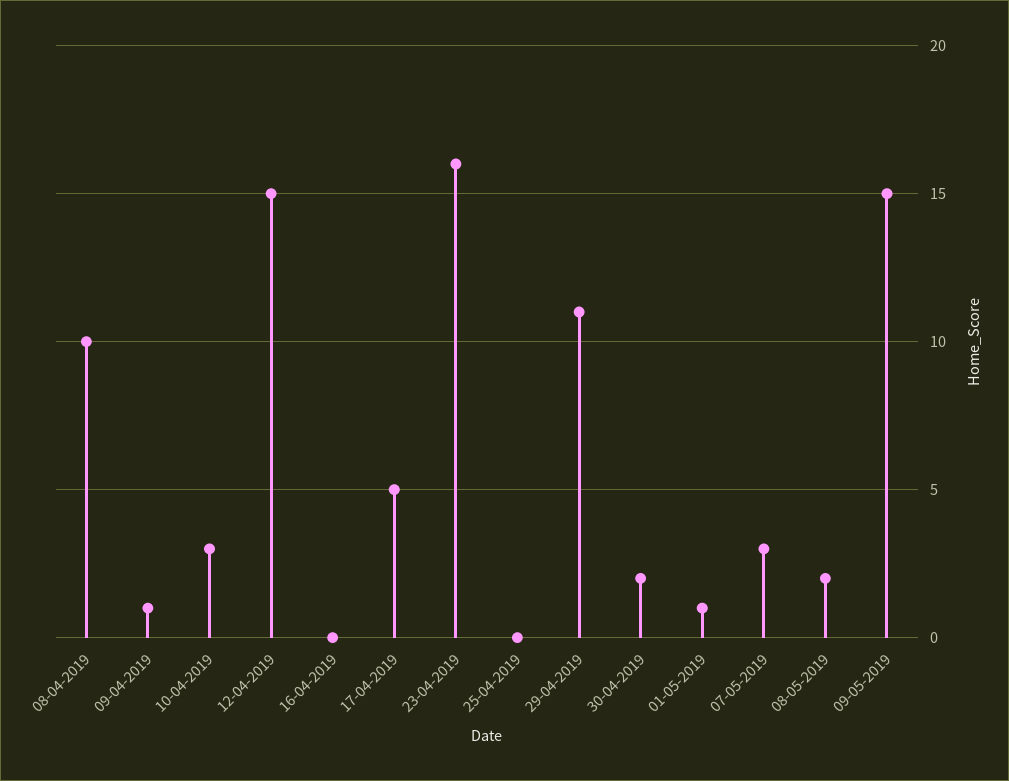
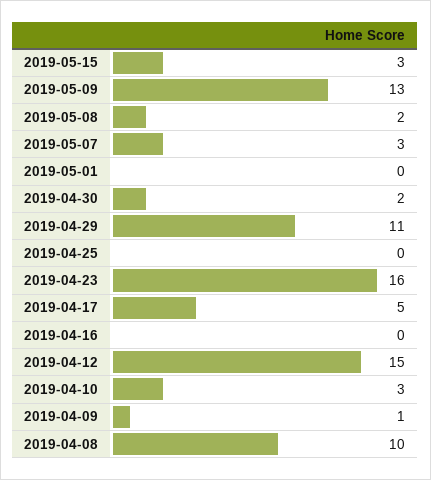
01-05-2019: 1 -> 0
09-05-2019: 15 -> 13
2019-05-15: none -> 3

